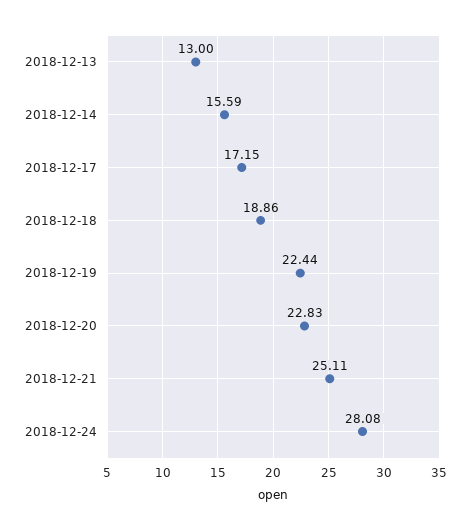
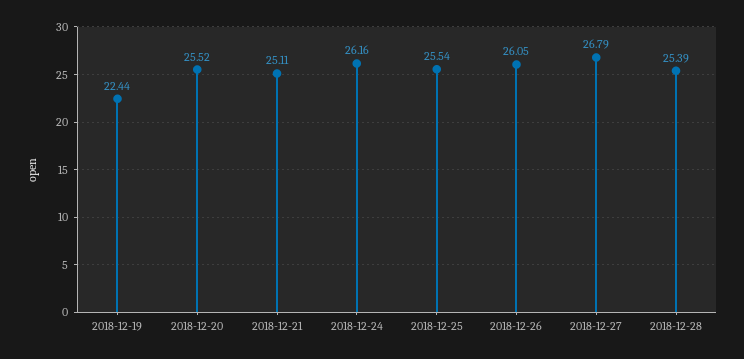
2018-12-13: 13 -> none
2018-12-14: 15.59 -> none
2018-12-17: 17.15 -> none
2018-12-18: 18.86 -> none
2018-12-20: 22.83 -> 25.52
2018-12-24: 28.08 -> 26.16
2018-12-25: none -> 25.54
2018-12-26: none -> 26.05
2018-12-27: none -> 26.79
2018-12-28: none -> 25.39

